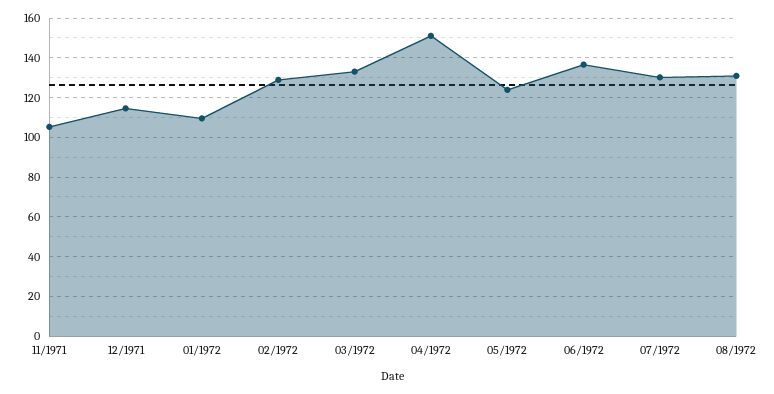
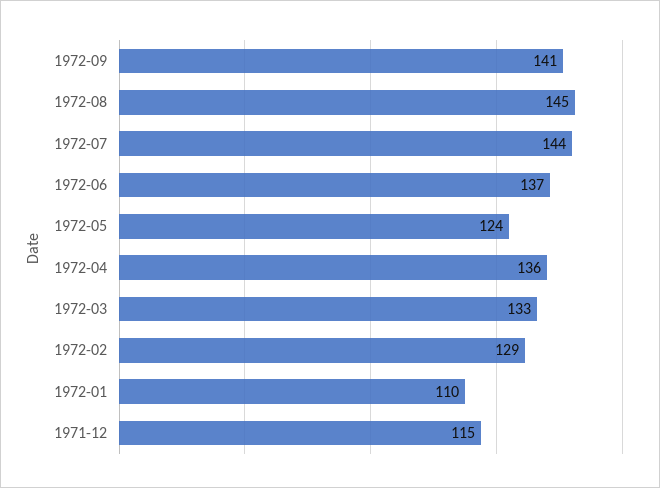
11/1971: 105 -> none
04/1972: 150 -> 136
07/1972: 130 -> 144
08/1972: 130 -> 145
1972-09: none -> 141

